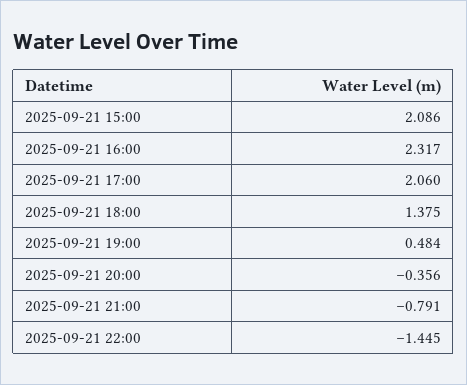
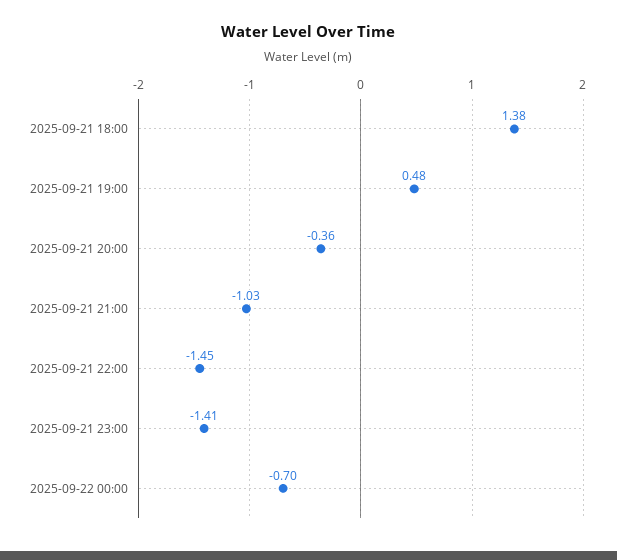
2025-09-21 15:00: 2.086 -> none
2025-09-21 16:00: 2.317 -> none
2025-09-21 17:00: 2.06 -> none
2025-09-21 21:00: -0.791 -> -1.03
2025-09-21 23:00: none -> -1.41
2025-09-22 00:00: none -> -0.7

